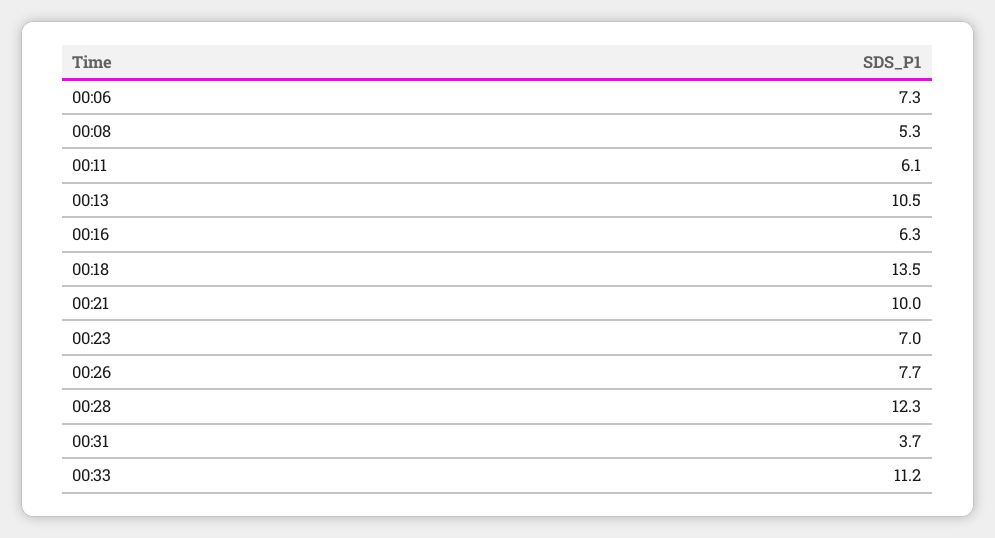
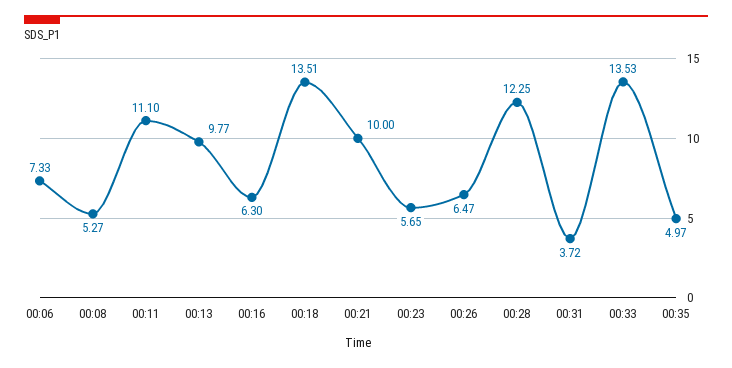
00:11: 6.1 -> 11.1
00:13: 10.5 -> 9.77
00:23: 7 -> 5.65
00:26: 7.7 -> 6.47
00:33: 11.2 -> 13.53
00:35: none -> 4.97

